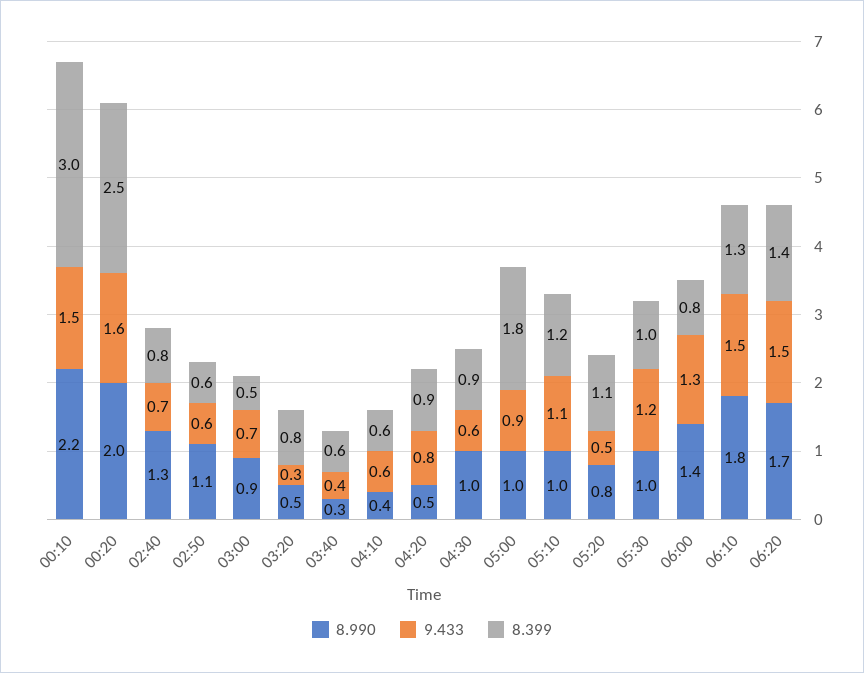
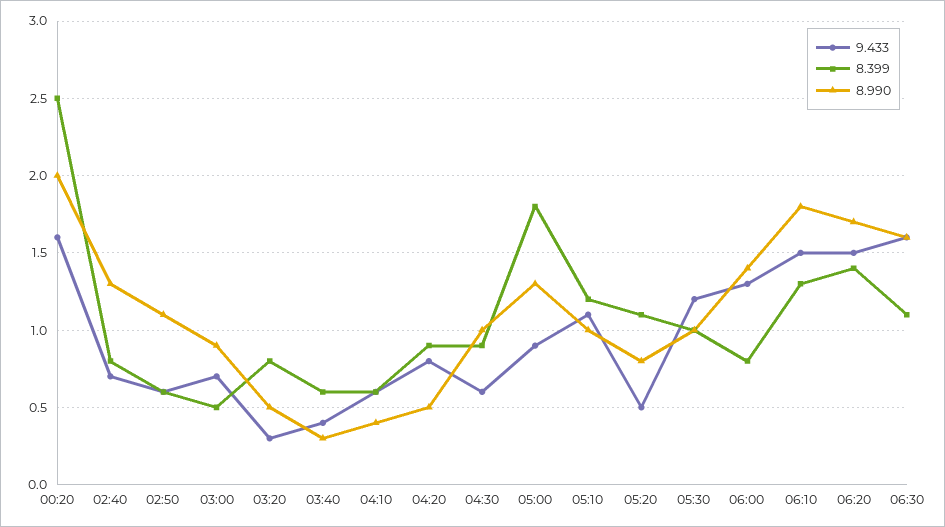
8.990, 00:10: 2.2 -> none
9.433, 00:10: 1.5 -> none
8.399, 00:10: 3 -> none
8.990, 05:00: 1 -> 1.3
9.433, 06:30: none -> 1.6
8.399, 06:30: none -> 1.1
8.990, 06:30: none -> 1.6

